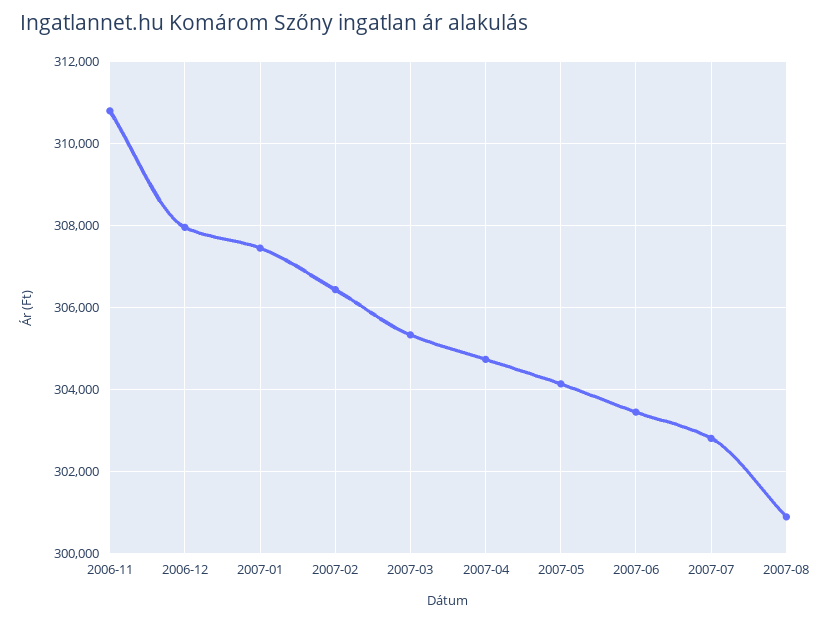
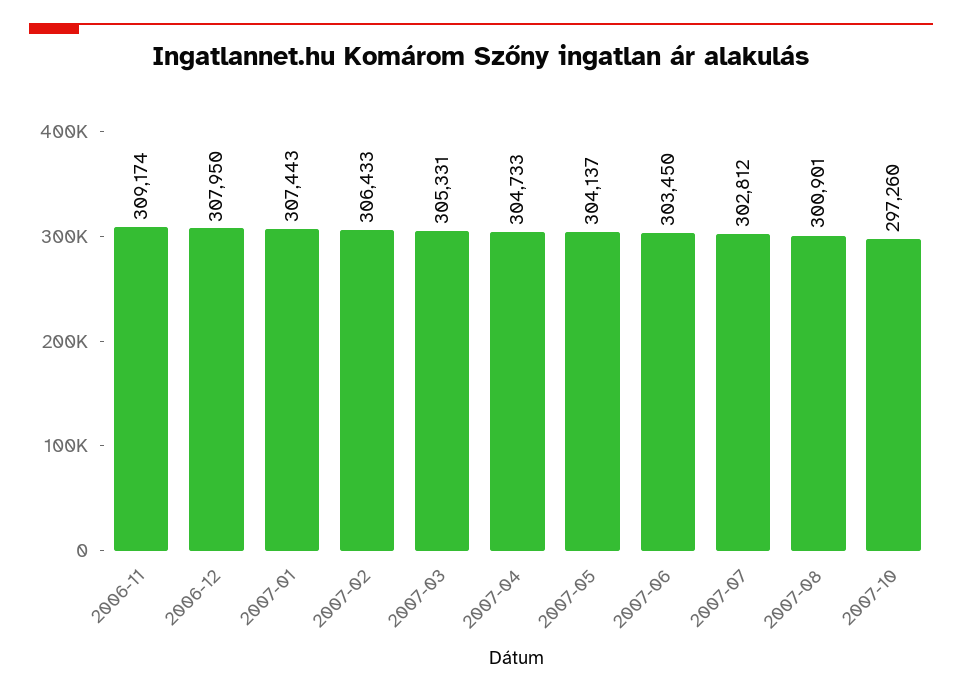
2006-11: 310800 -> 309174
2007-10: none -> 297260

